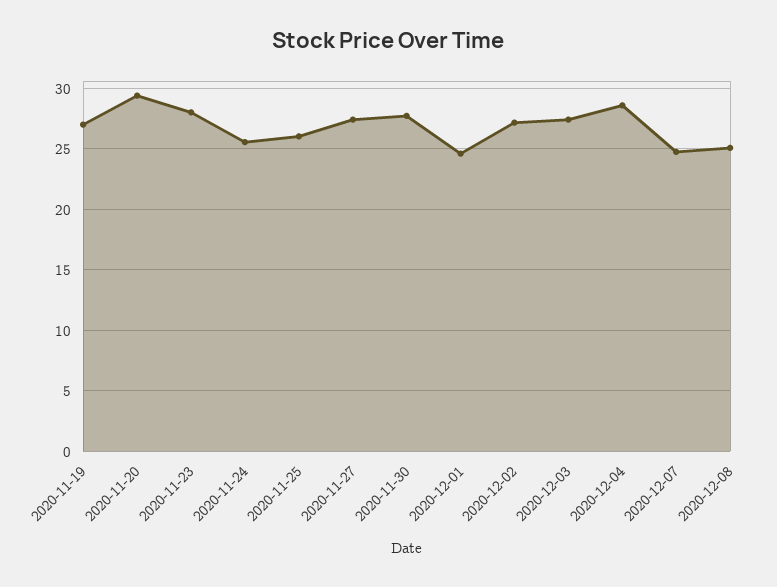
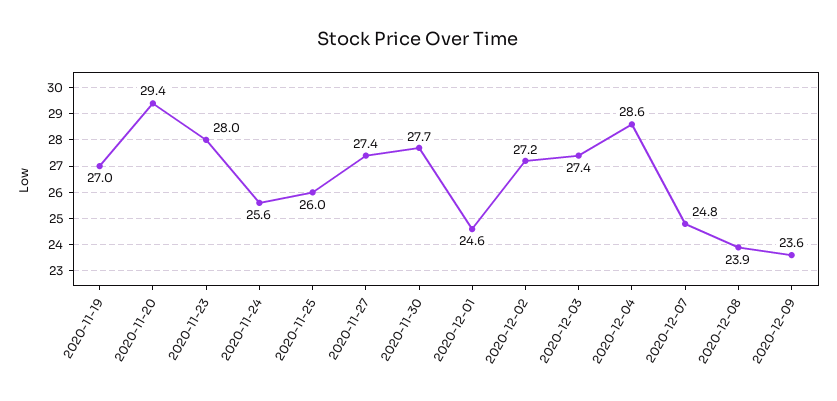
2020-12-08: 25 -> 23.9
2020-12-09: none -> 23.6

